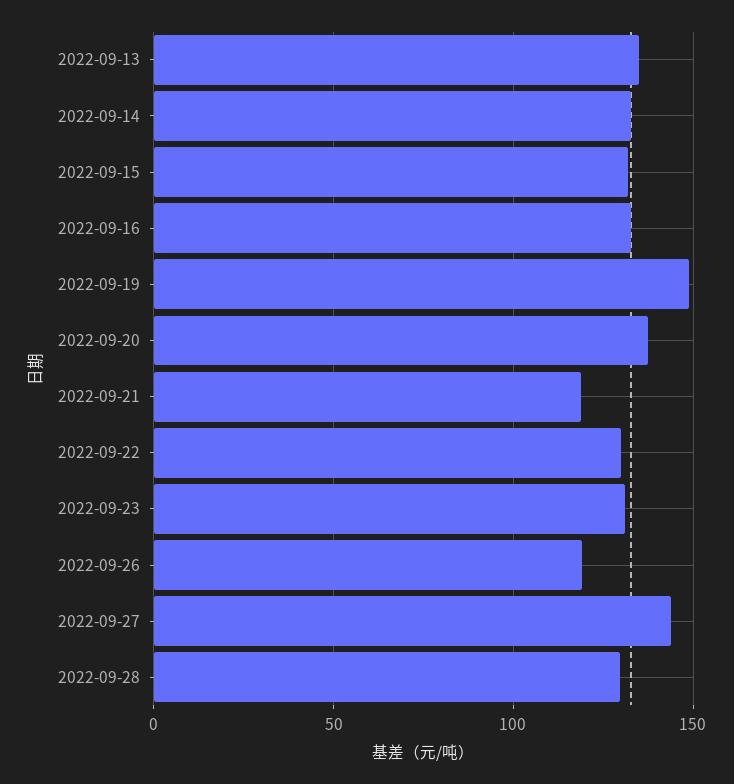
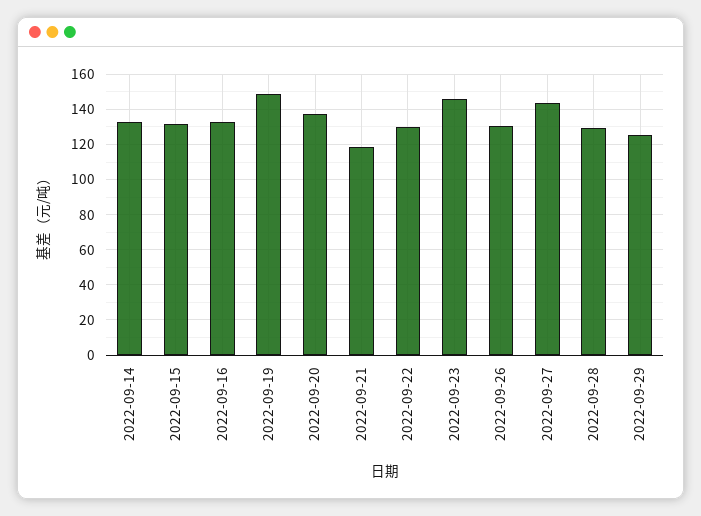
2022-09-13: 135 -> none
2022-09-23: 130 -> 145
2022-09-26: 120 -> 130
2022-09-29: none -> 125

